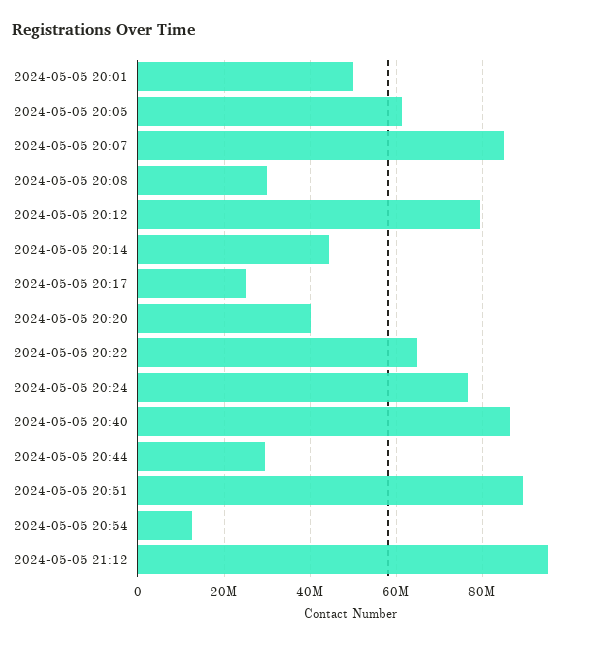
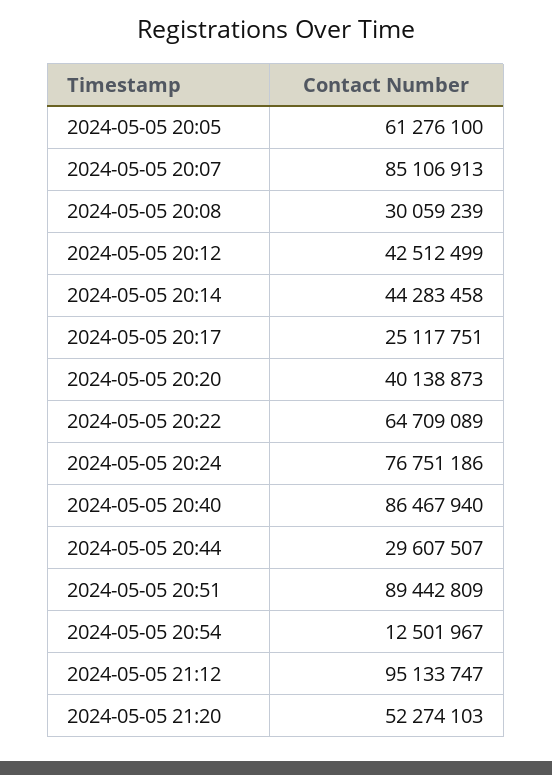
2024-05-05 20:01: 50000000 -> none
2024-05-05 20:12: 80000000 -> 42512499
2024-05-05 21:20: none -> 52274103

